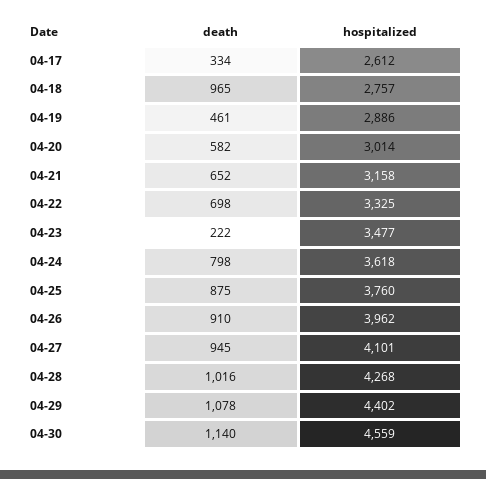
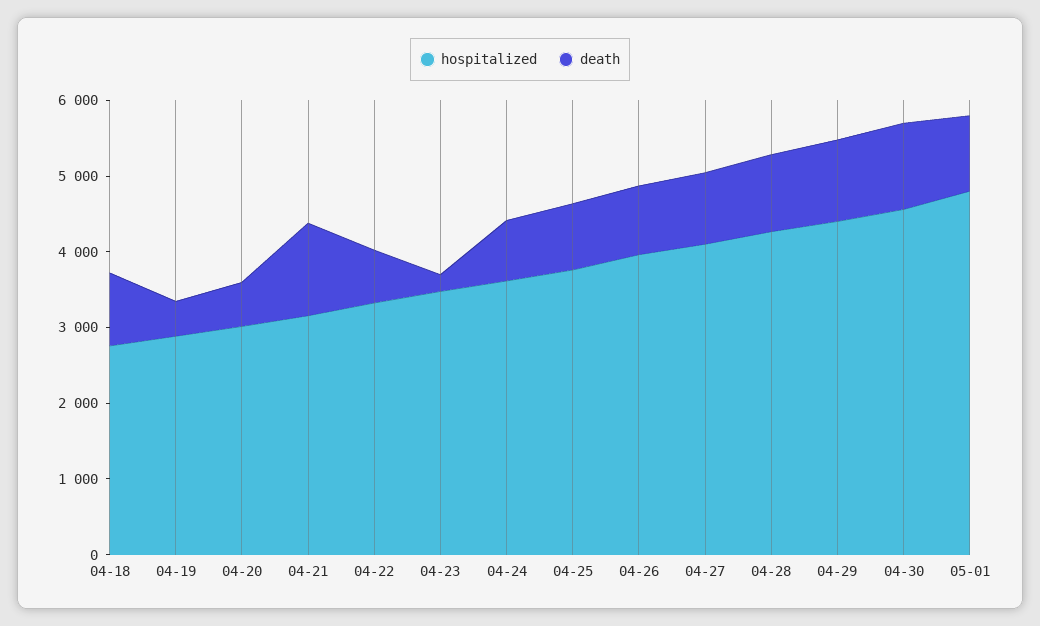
death, 04-17: 334 -> none
hospitalized, 04-17: 2612 -> none
death, 04-21: 652 -> 1200
hospitalized, 05-01: none -> 4800
death, 05-01: none -> 1000

